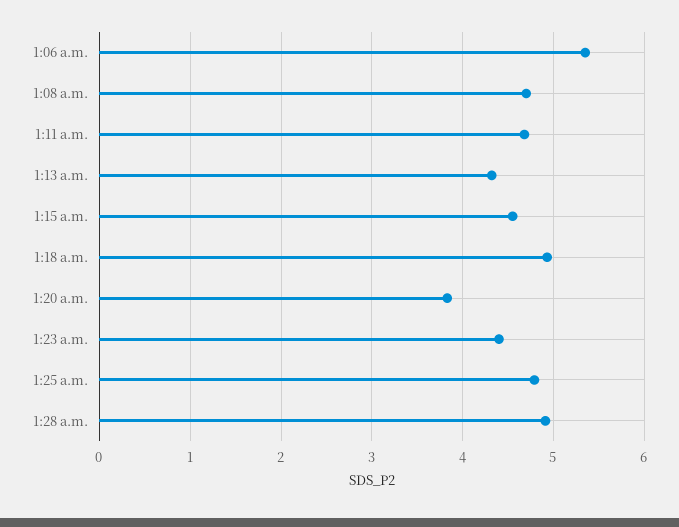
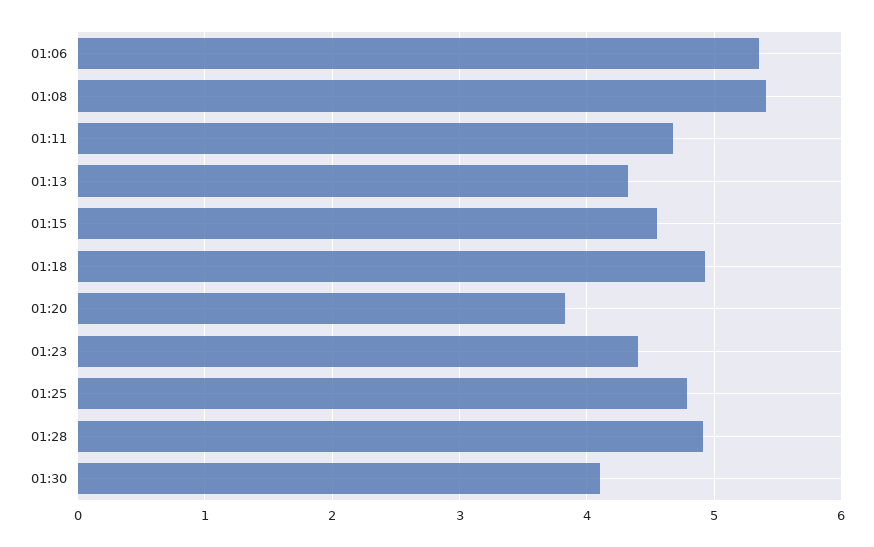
1:08 a.m.: 4.7 -> 5.4
01:30: none -> 4.1

